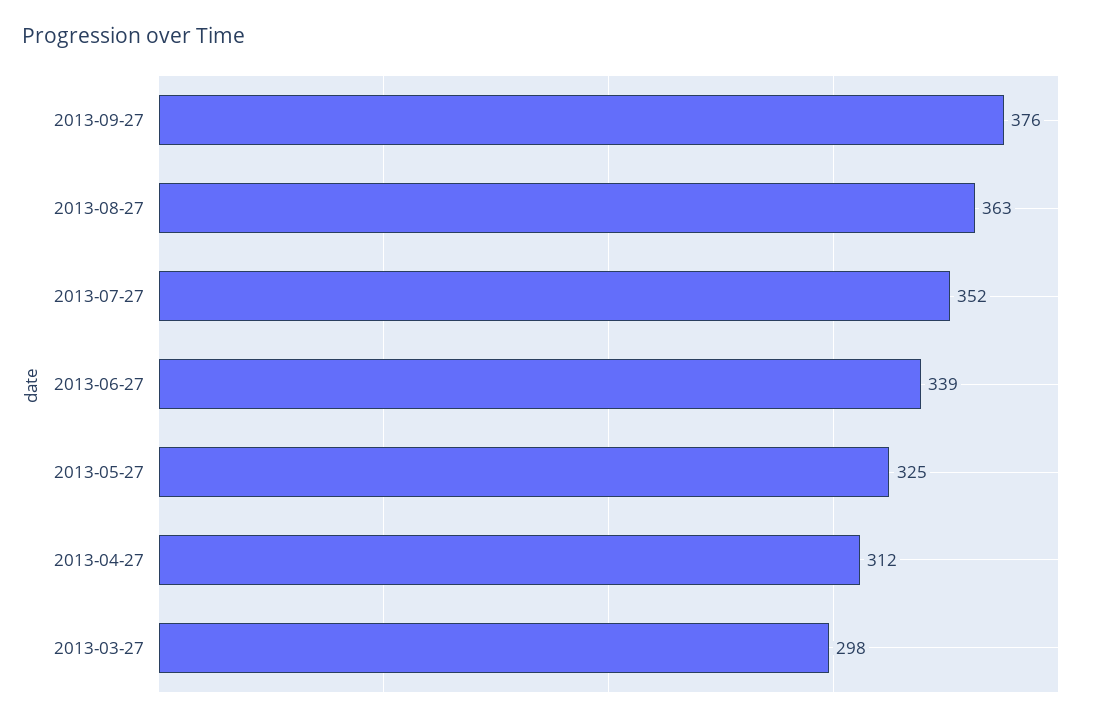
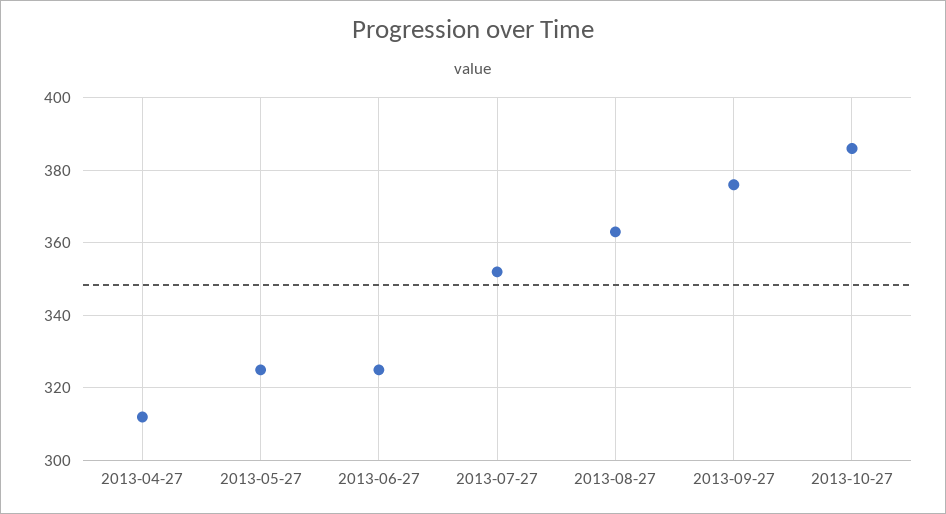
2013-06-27: 339 -> 325
2013-03-27: 298 -> none
2013-10-27: none -> 385

